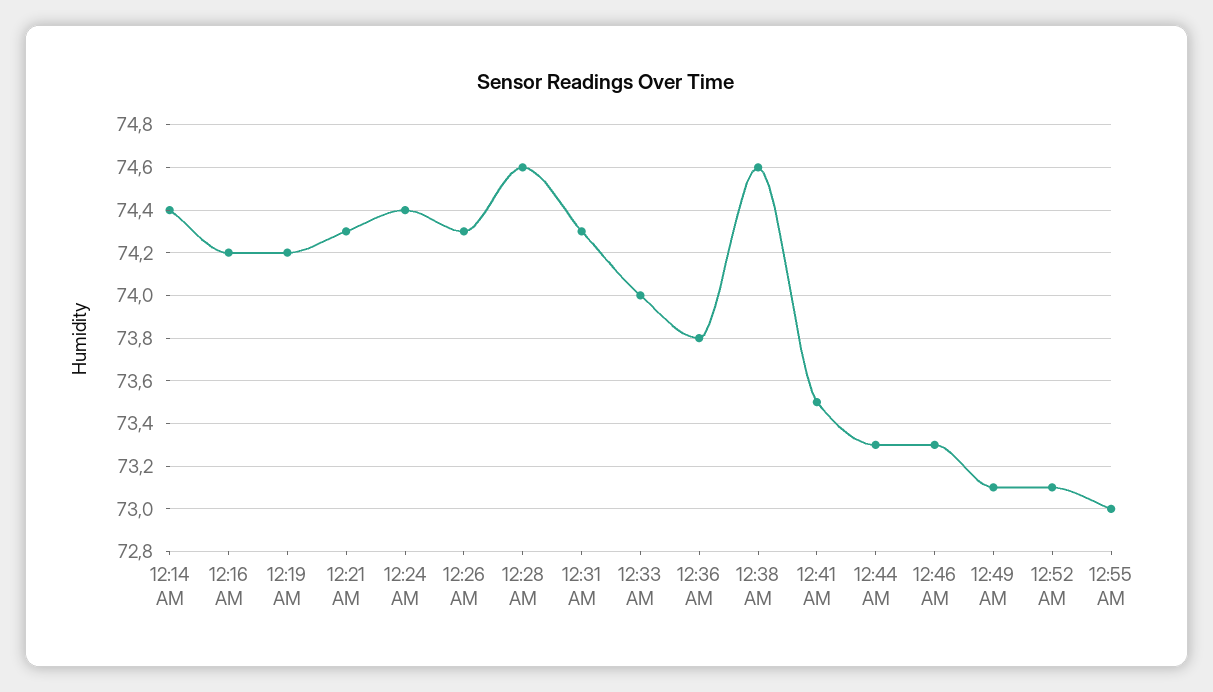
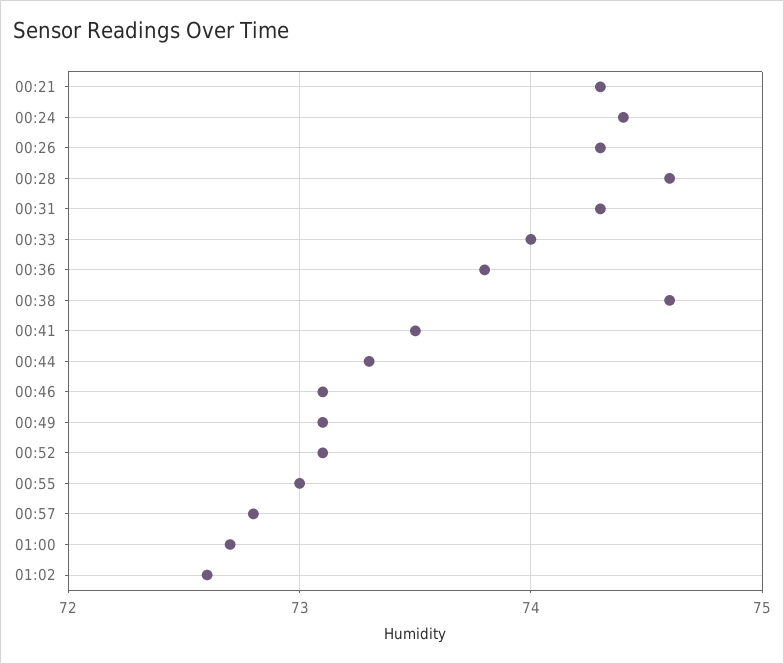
12:14 AM: 74.4 -> none
12:16 AM: 74.2 -> none
12:19 AM: 74.2 -> none
12:46 AM: 73.3 -> 73.1
00:57: none -> 72.8
01:00: none -> 72.7
01:02: none -> 72.6

